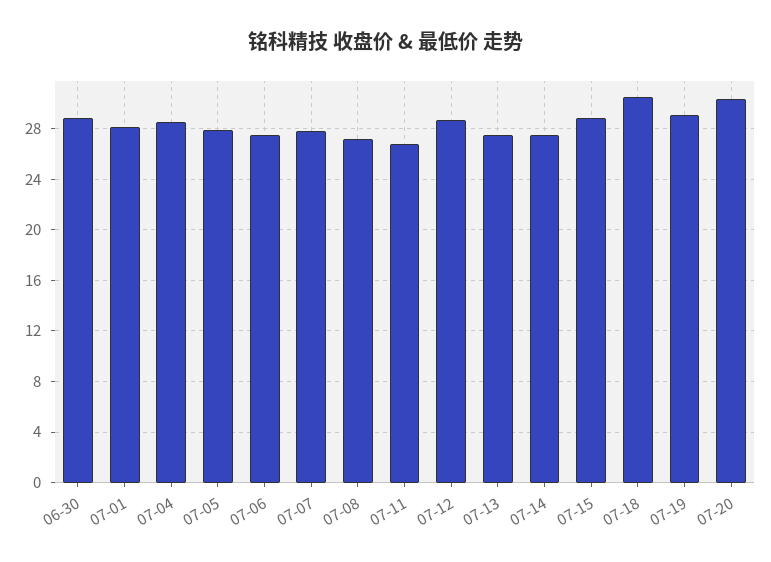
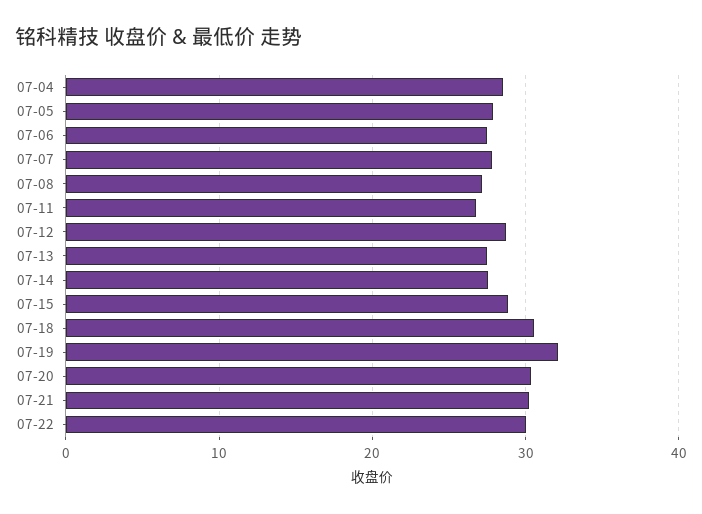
06-30: 29 -> none
07-01: 28 -> none
07-19: 29 -> 32
07-21: none -> 30
07-22: none -> 30

